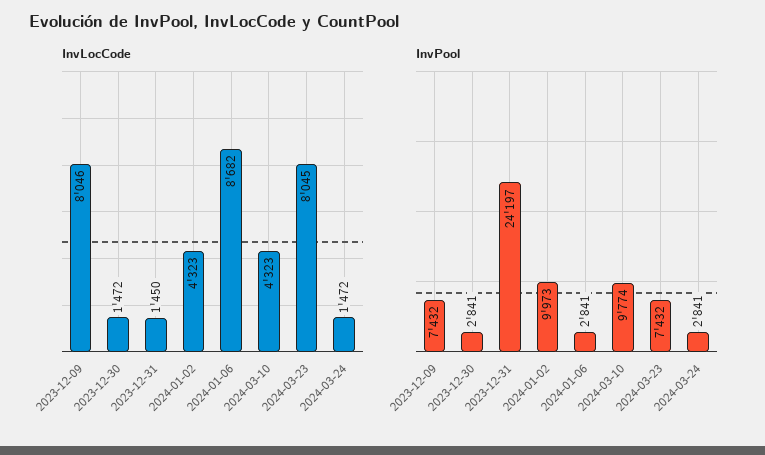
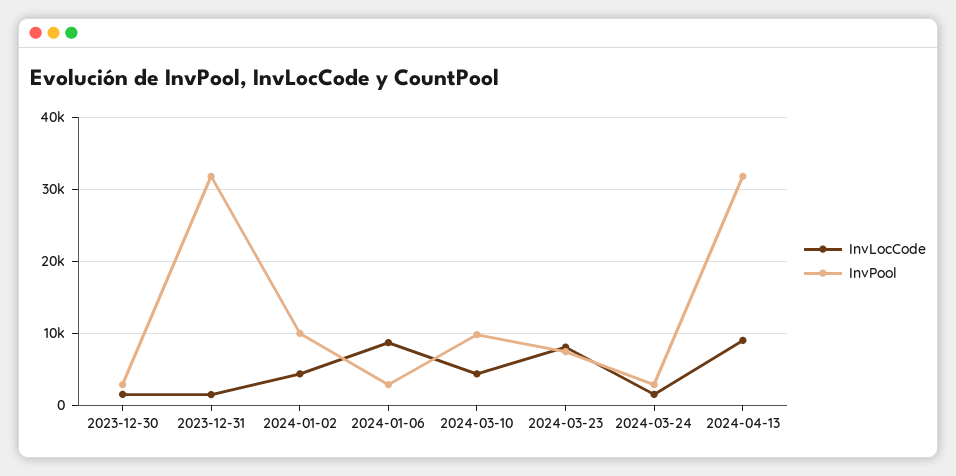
InvLocCode, 2023-12-09: 8046 -> none
InvPool, 2023-12-09: 7432 -> none
InvPool, 2023-12-31: 24197 -> 32000
InvLocCode, 2024-04-13: none -> 9000
InvPool, 2024-04-13: none -> 32000

